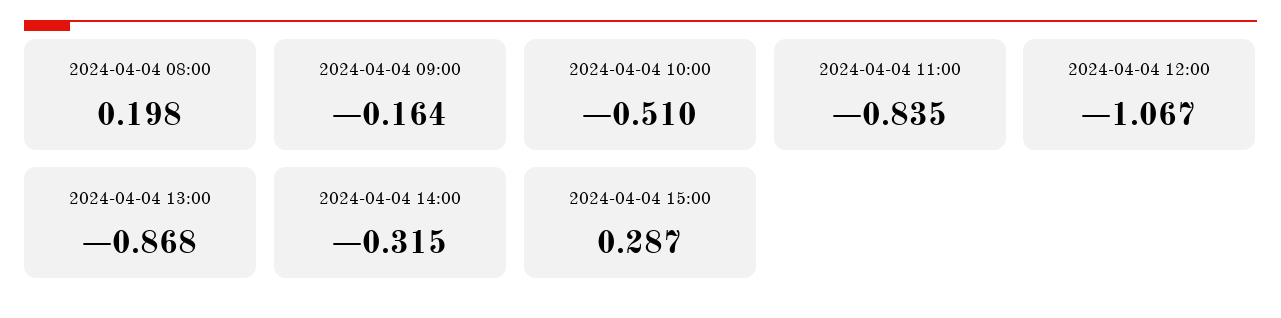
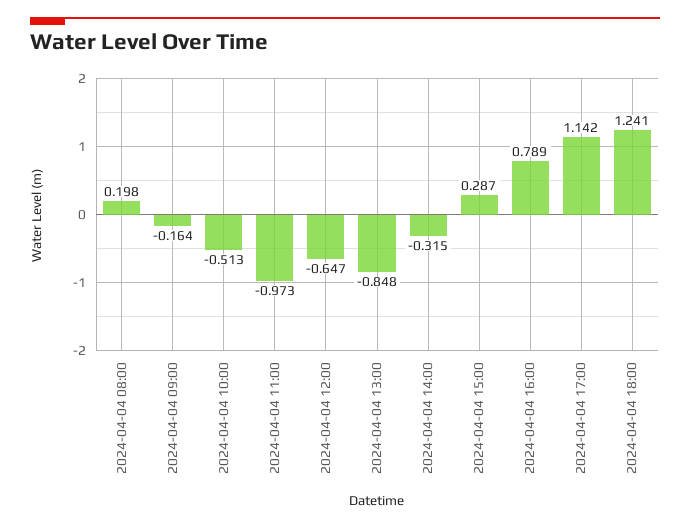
2024-04-04 10:00: -0.51 -> -0.513
2024-04-04 11:00: -0.835 -> -0.973
2024-04-04 12:00: -1.067 -> -0.647
2024-04-04 13:00: -0.868 -> -0.848
2024-04-04 16:00: none -> 0.789
2024-04-04 17:00: none -> 1.142
2024-04-04 18:00: none -> 1.241

